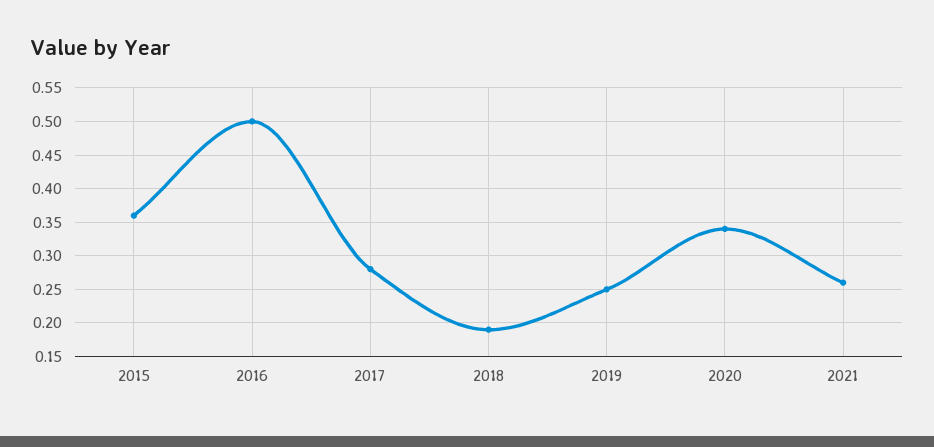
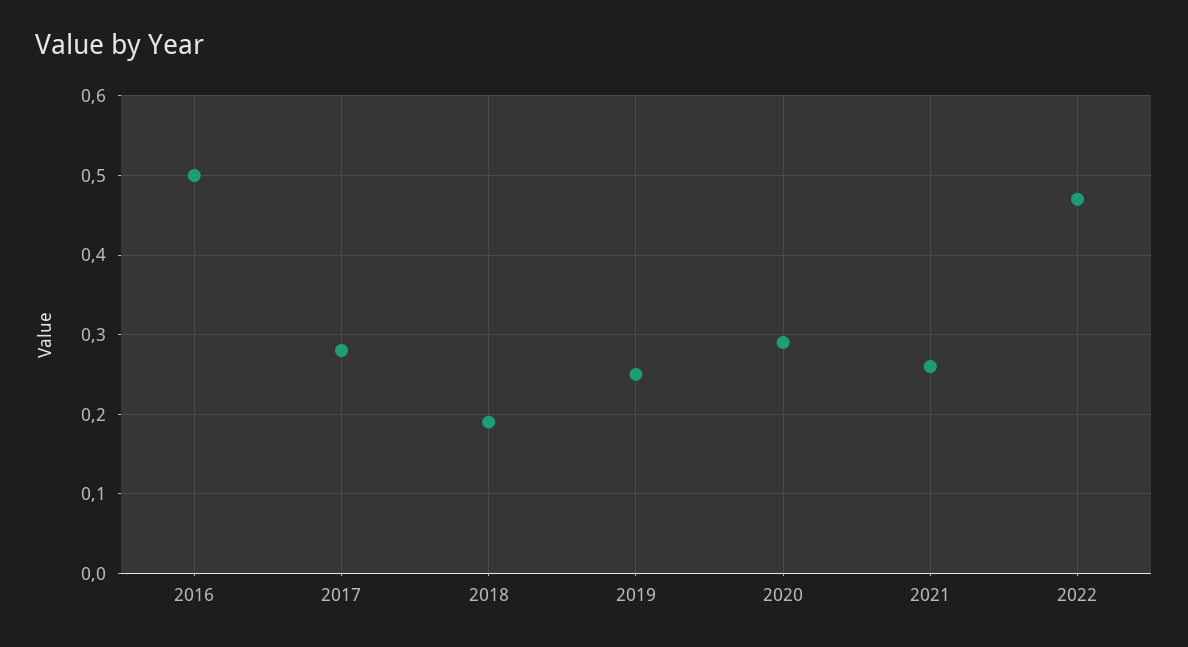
2015: 0.36 -> none
2020: 0.34 -> 0.29
2022: none -> 0.47

